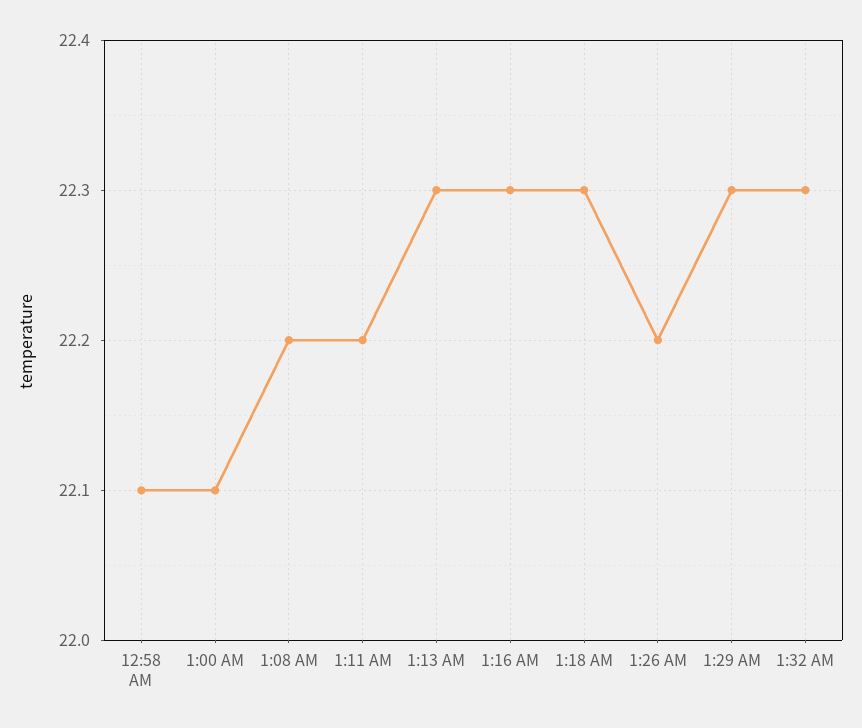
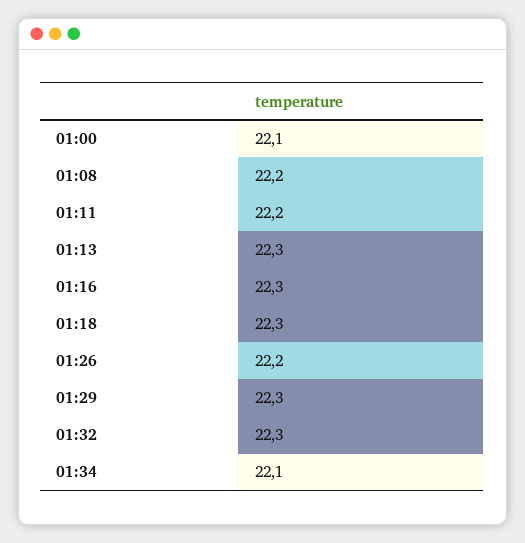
12:58 AM: 22.1 -> none
01:34: none -> 22.1

